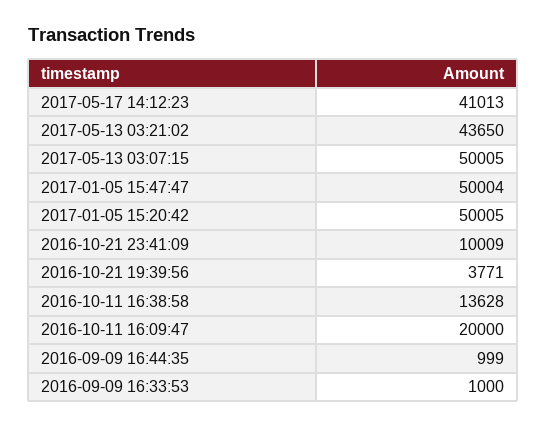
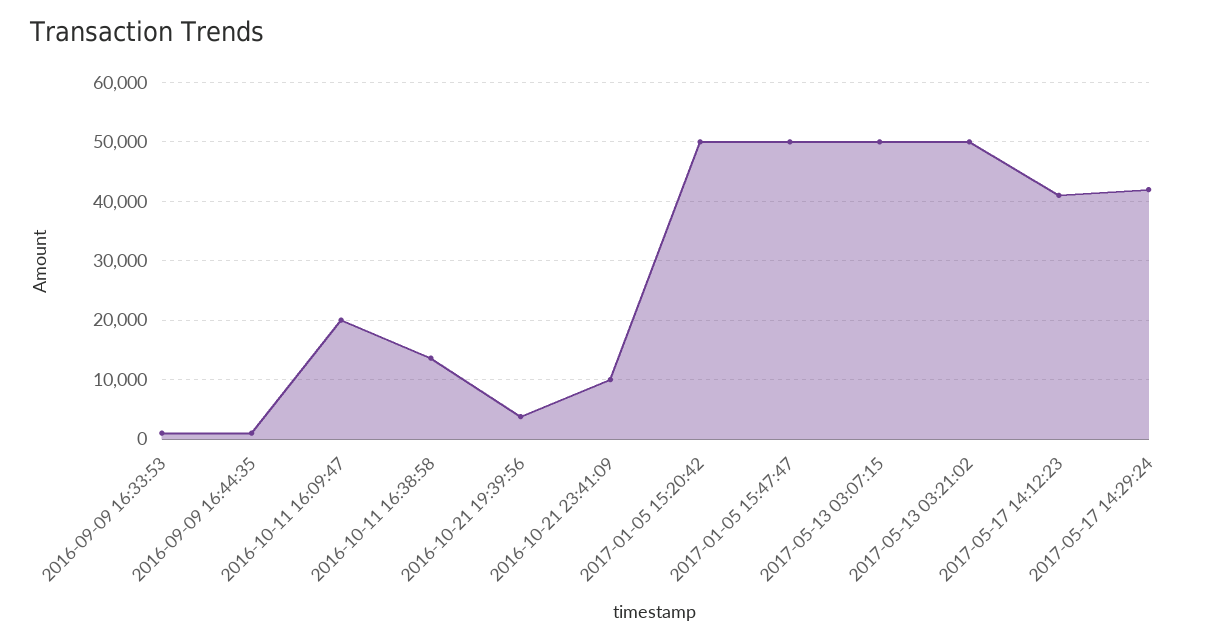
2017-05-13 03:21:02: 43650 -> 50000
2017-05-17 14:29:24: none -> 42000

